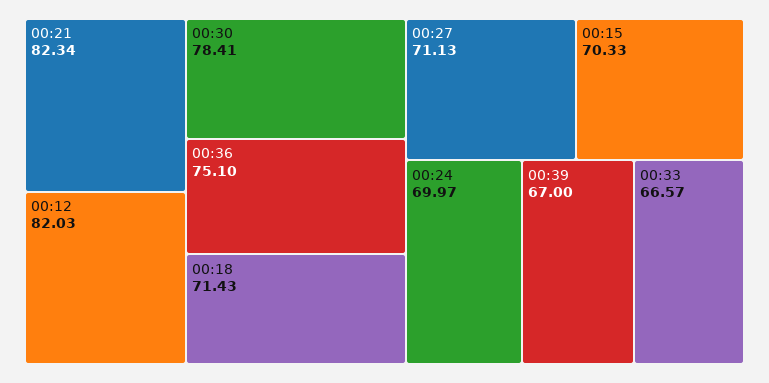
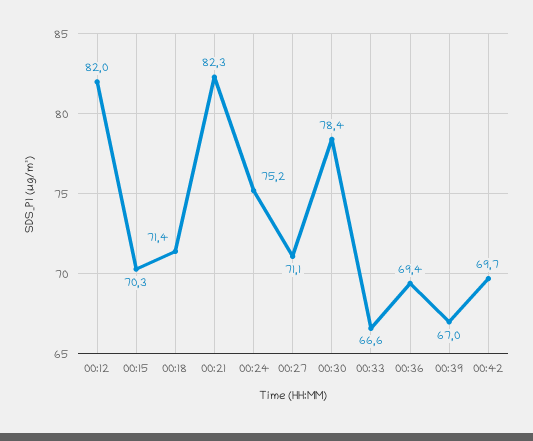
00:36: 75.1 -> 69.4
00:24: 69.97 -> 75.2
00:42: none -> 69.7

